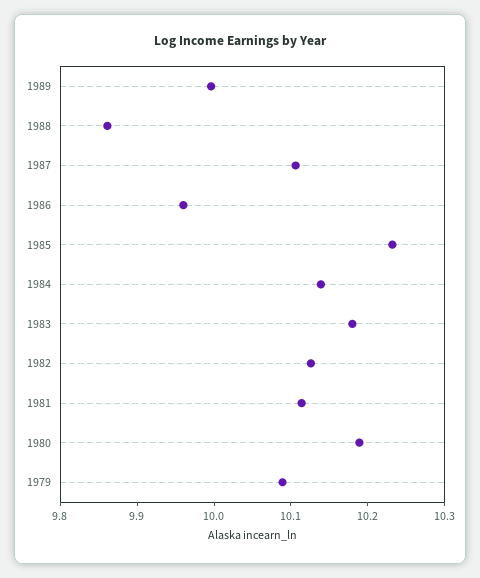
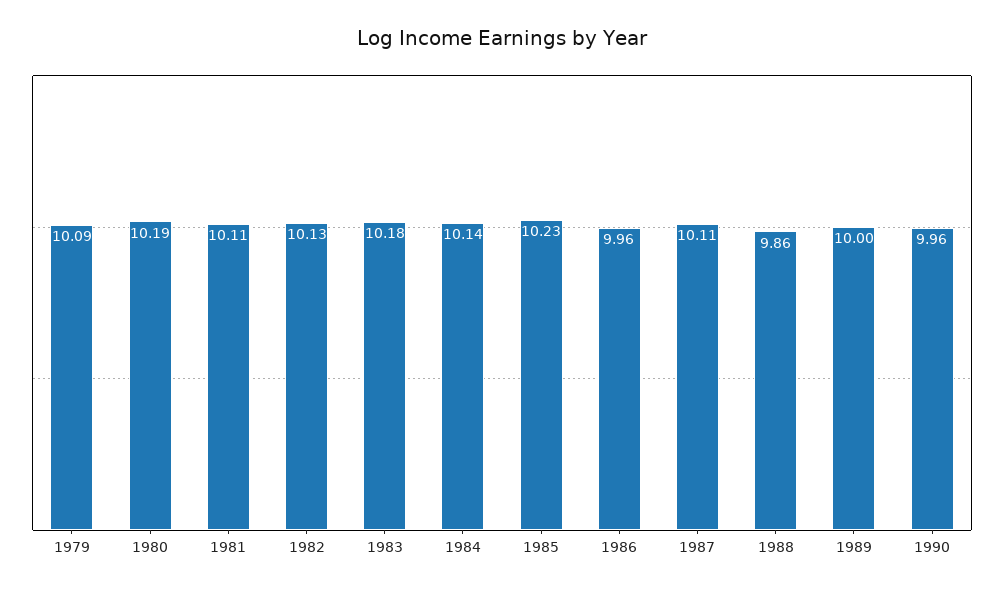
1990: none -> 9.96

